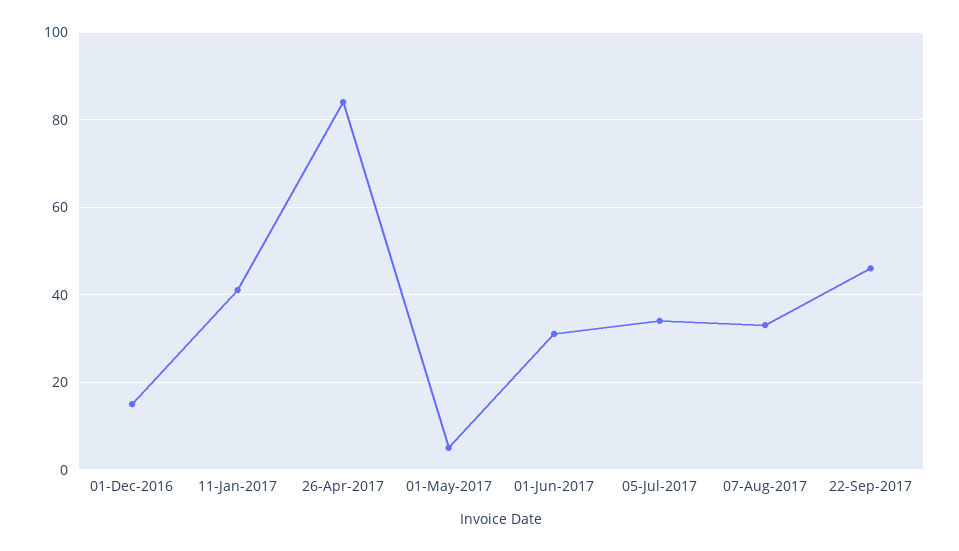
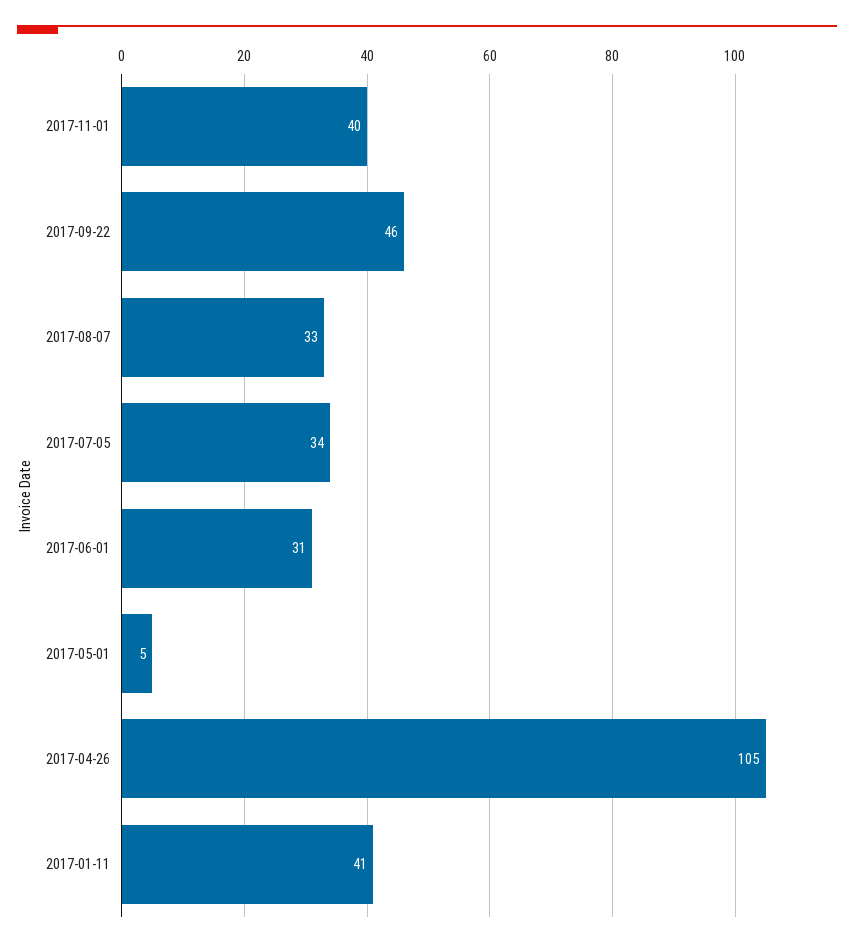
01-Dec-2016: 15 -> none
26-Apr-2017: 85 -> 105
2017-11-01: none -> 40

